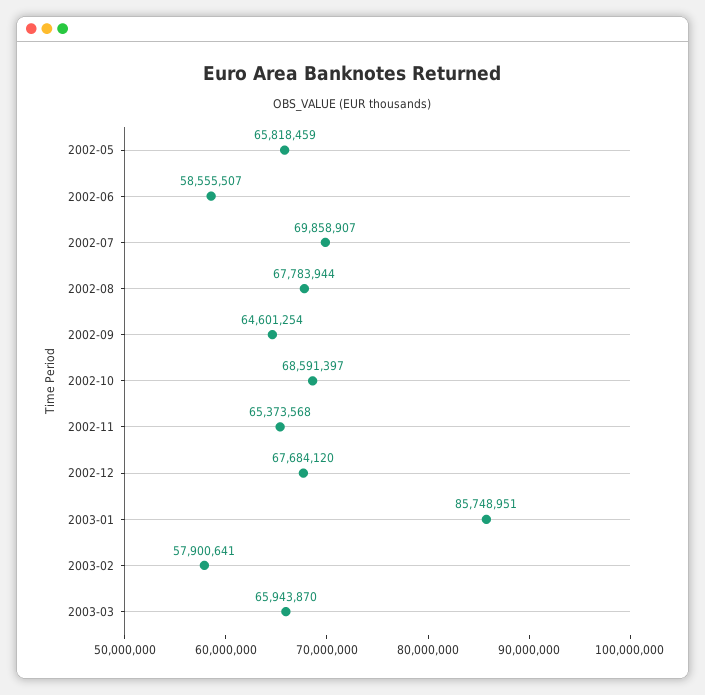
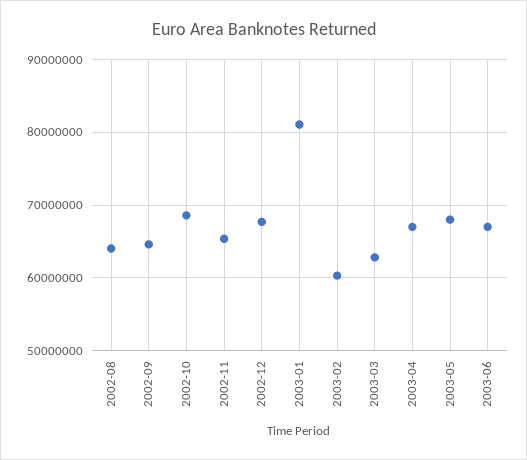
2002-05: 65818459 -> none
2002-06: 58555507 -> none
2002-07: 69858907 -> none
2002-08: 67783944 -> 64000000
2003-01: 85748951 -> 81000000
2003-02: 57900641 -> 60000000
2003-03: 65943870 -> 63000000
2003-04: none -> 67000000
2003-05: none -> 68000000
2003-06: none -> 67000000

